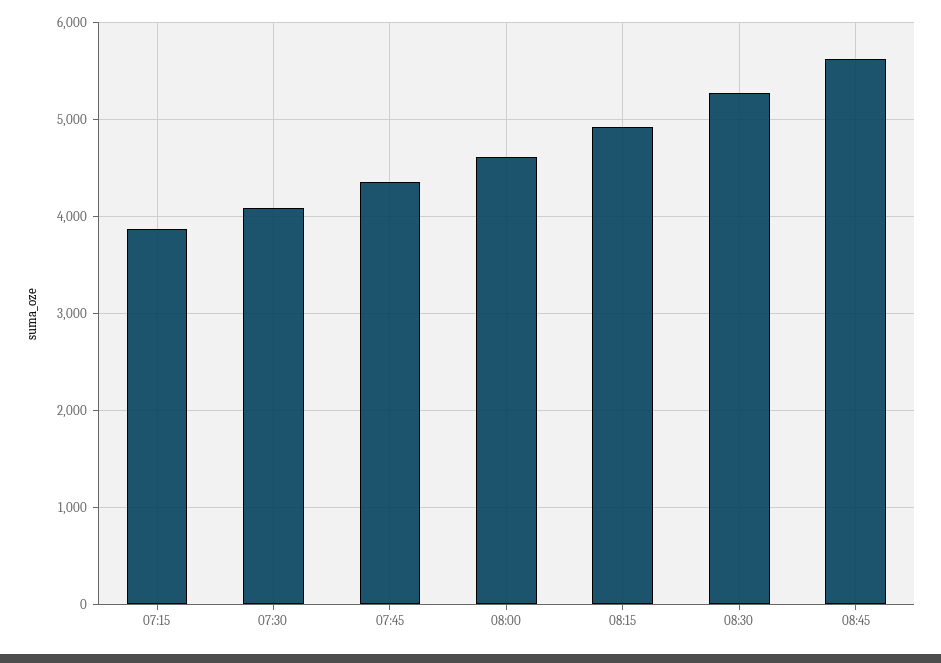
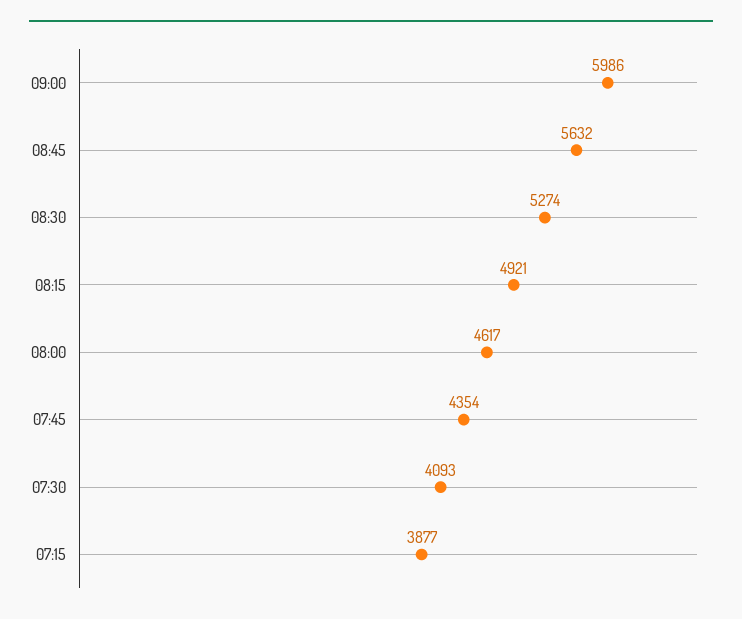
09:00: none -> 5986

